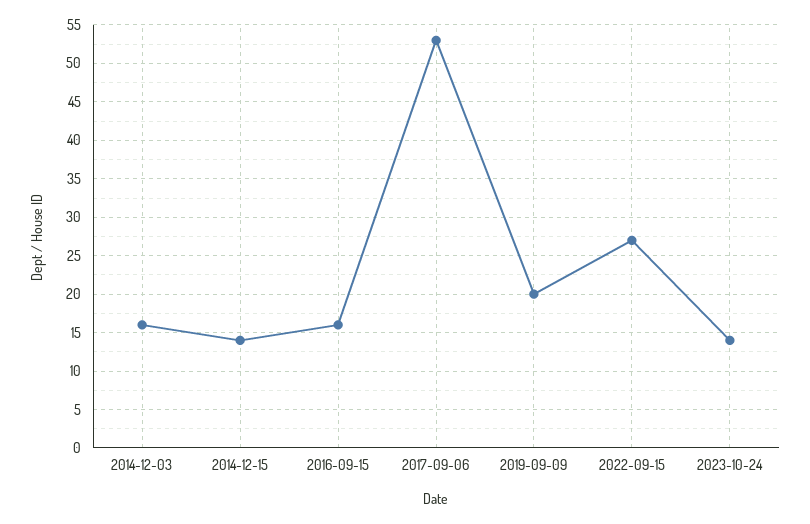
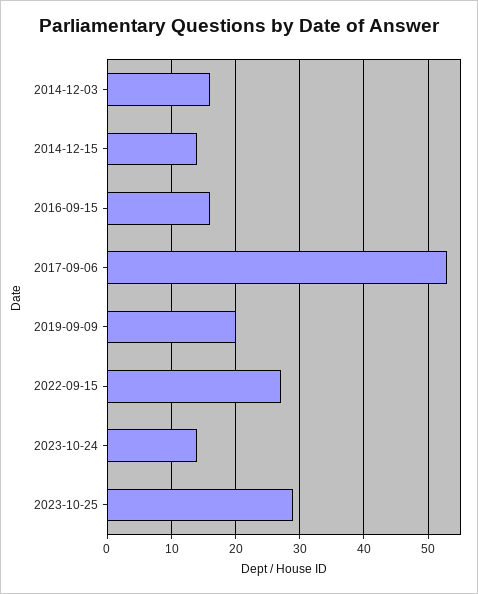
2023-10-25: none -> 29

